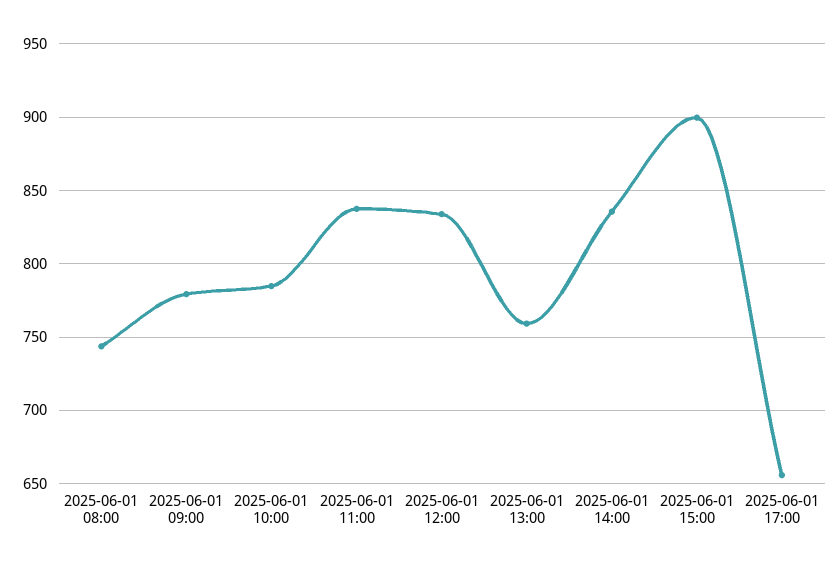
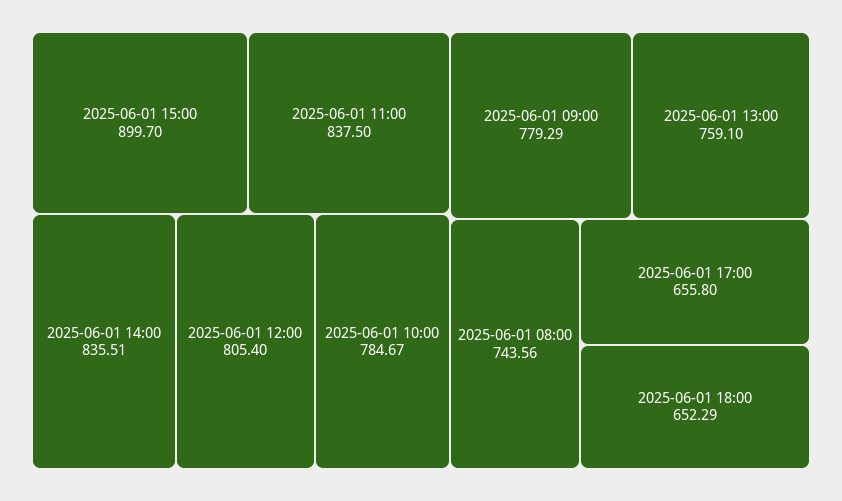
2025-06-01 12:00: 835 -> 805.4
2025-06-01 18:00: none -> 652.29

